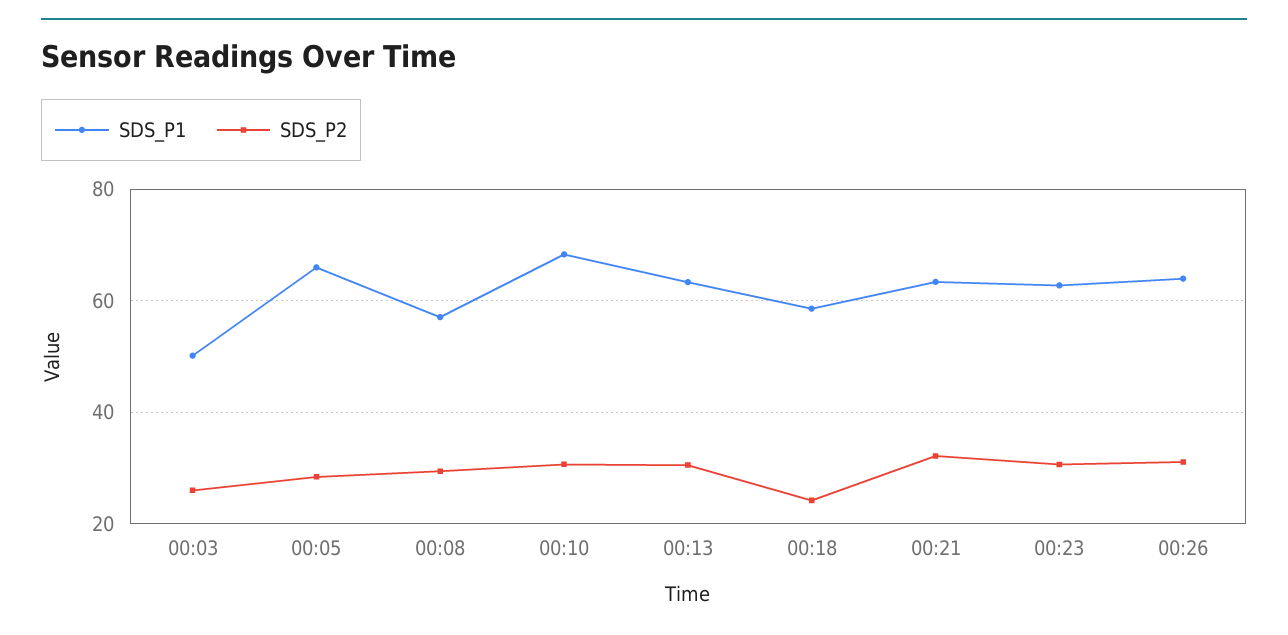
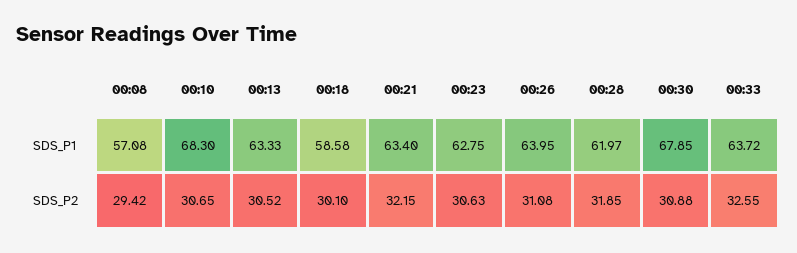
SDS_P1, 00:03: 50 -> none
SDS_P2, 00:03: 26 -> none
SDS_P1, 00:05: 66 -> none
SDS_P2, 00:05: 28 -> none
SDS_P2, 00:18: 24 -> 30.1
SDS_P1, 00:28: none -> 61.97
SDS_P1, 00:30: none -> 67.85
SDS_P1, 00:33: none -> 63.72
SDS_P2, 00:28: none -> 31.85
SDS_P2, 00:30: none -> 30.88
SDS_P2, 00:33: none -> 32.55

